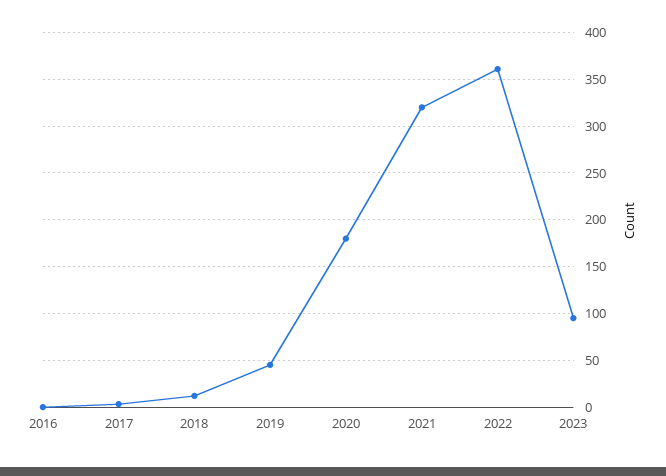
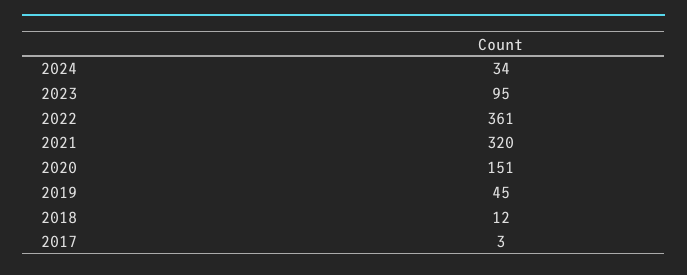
2016: 0 -> none
2020: 180 -> 151
2024: none -> 34

